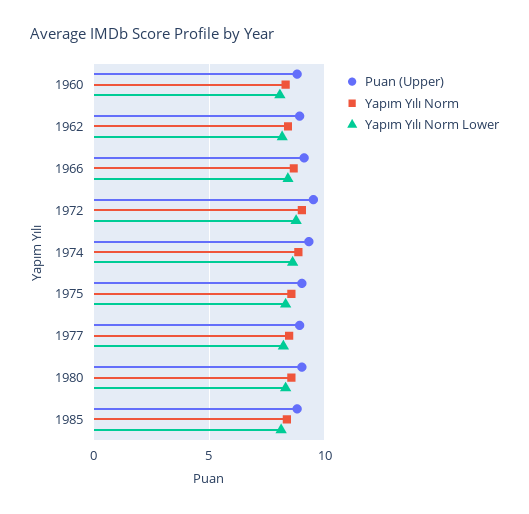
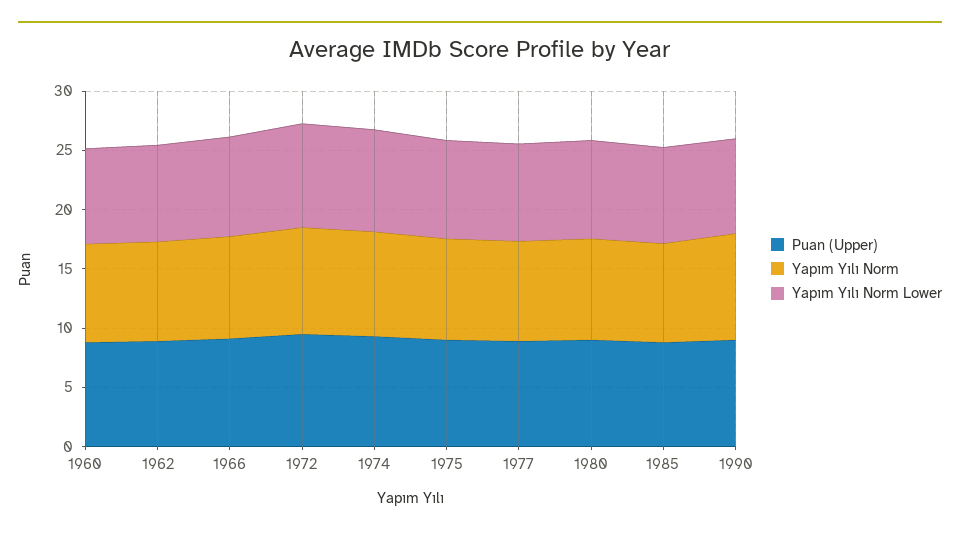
Puan (Upper), 1990: none -> 9
Yapım Yılı Norm, 1990: none -> 9
Yapım Yılı Norm Lower, 1990: none -> 8

